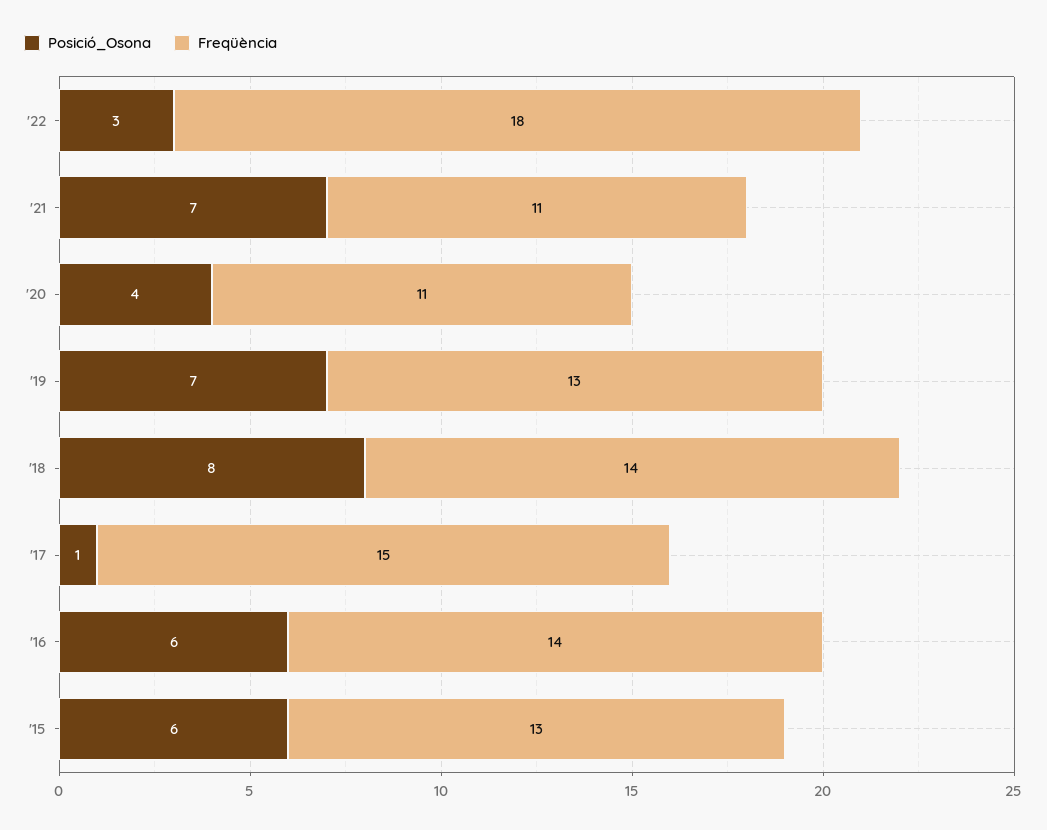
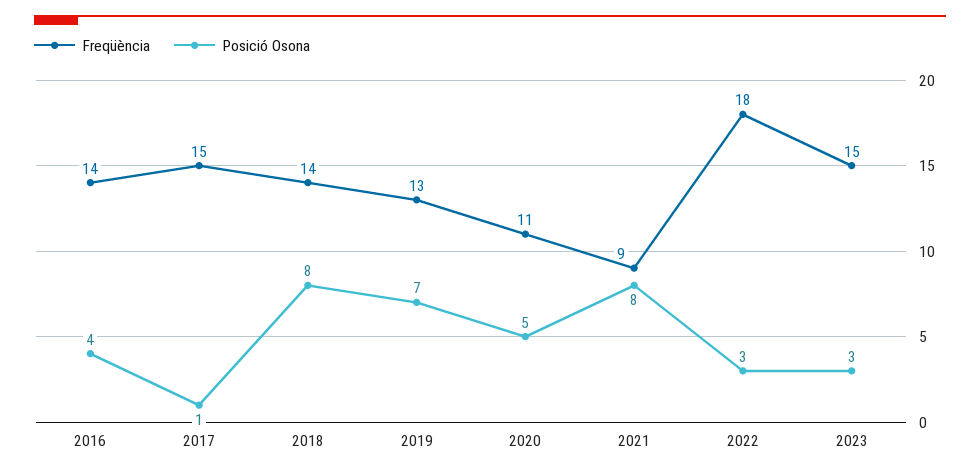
Posició_Osona, '21: 7 -> 8
Freqüència, '21: 11 -> 9
Posició_Osona, '20: 4 -> 5
Posició_Osona, '16: 6 -> 4
Posició_Osona, '15: 6 -> none
Freqüència, '15: 13 -> none
Freqüència, 2023: none -> 15
Posició_Osona, 2023: none -> 3

